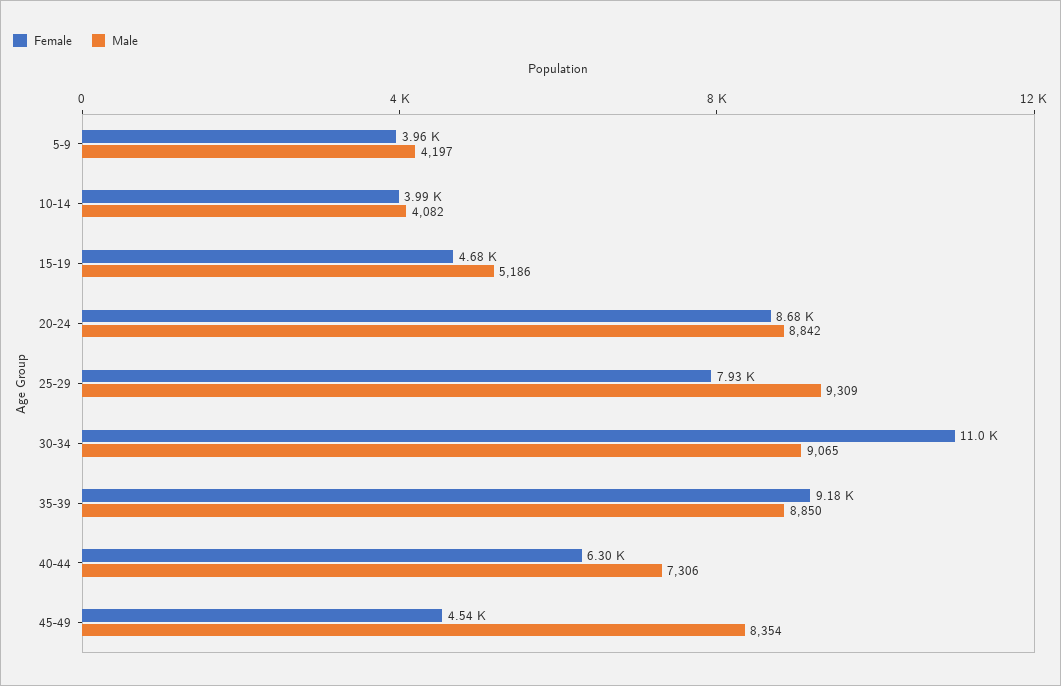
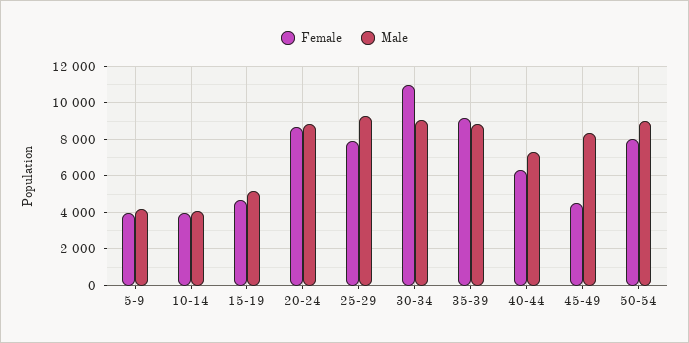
Female, 50-54: none -> 8000
Male, 50-54: none -> 9000

